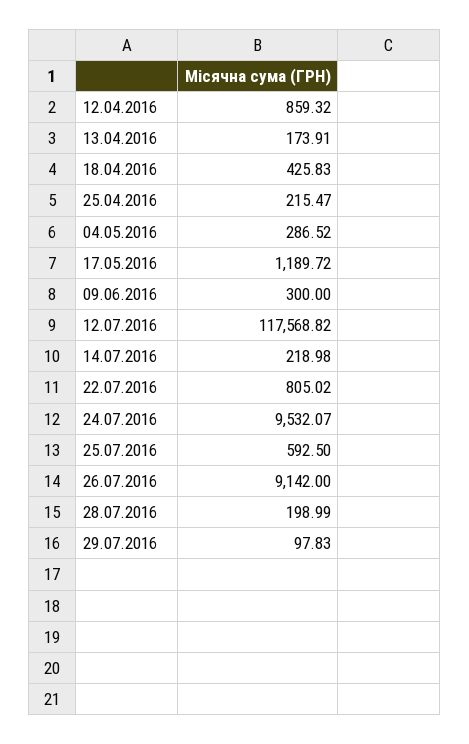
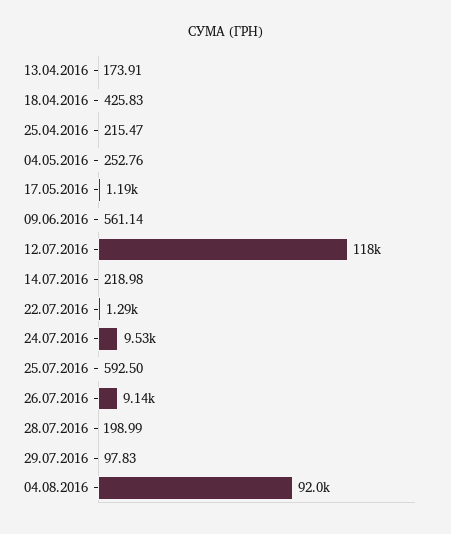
12.04.2016: 859.32 -> none
04.05.2016: 286.52 -> 252.76
09.06.2016: 300 -> 561.14
22.07.2016: 805.02 -> 1290
04.08.2016: none -> 92000

